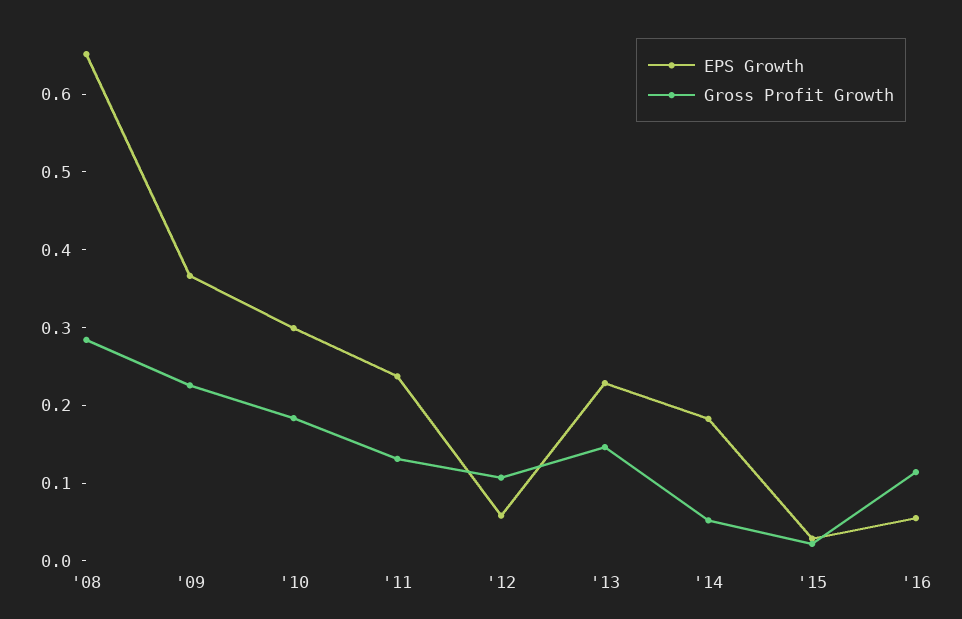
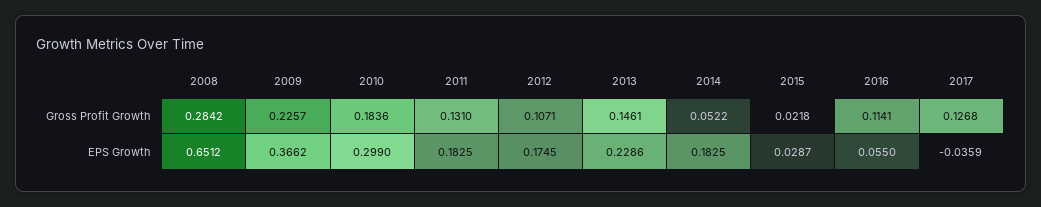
EPS Growth, '11: 0.24 -> 0.1825
EPS Growth, '12: 0.06 -> 0.1745
Gross Profit Growth, 2017: none -> 0.1268
EPS Growth, 2017: none -> -0.0359

